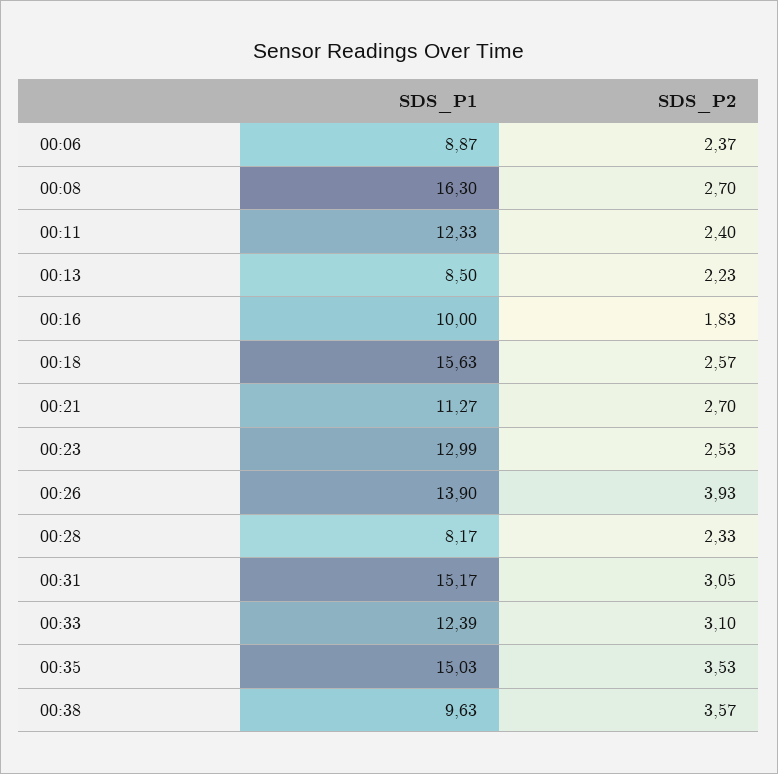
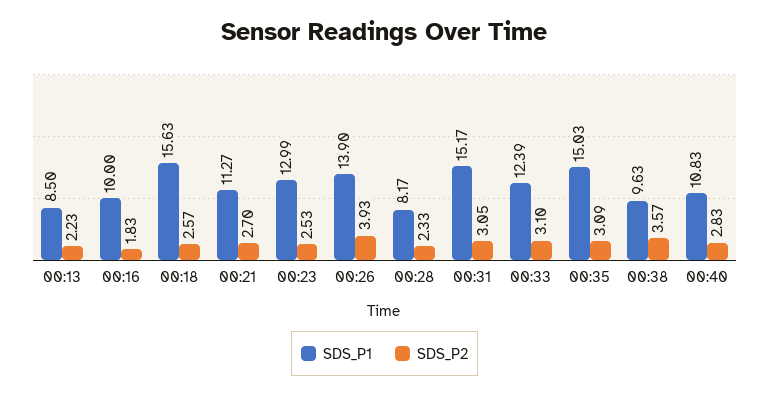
SDS_P1, 00:06: 8.87 -> none
SDS_P2, 00:06: 2.37 -> none
SDS_P1, 00:08: 16.3 -> none
SDS_P2, 00:08: 2.7 -> none
SDS_P1, 00:11: 12.33 -> none
SDS_P2, 00:11: 2.4 -> none
SDS_P2, 00:35: 3.53 -> 3.09
SDS_P1, 00:40: none -> 10.83
SDS_P2, 00:40: none -> 2.83

